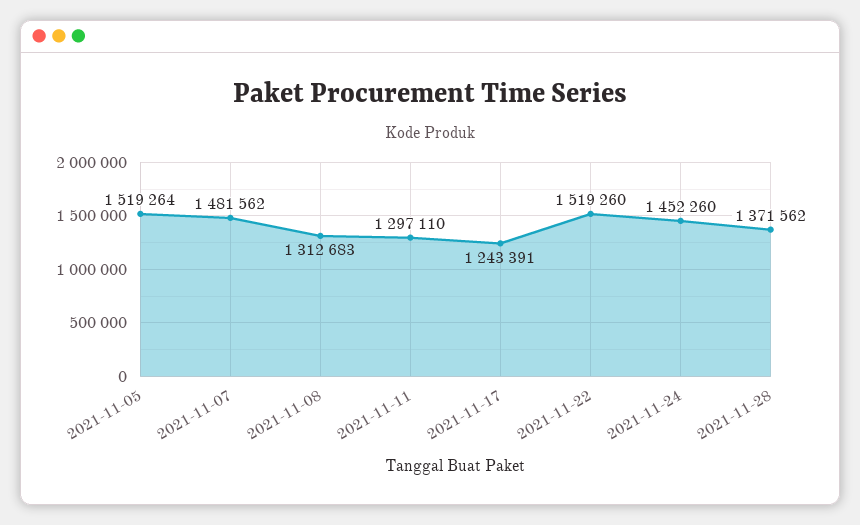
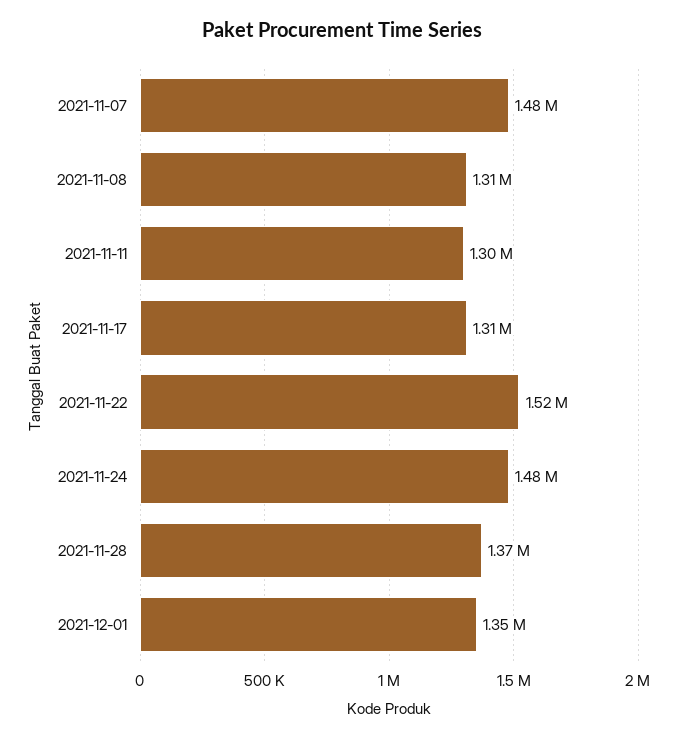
2021-11-05: 1519264 -> none
2021-11-17: 1243391 -> 1310000
2021-11-24: 1452260 -> 1480000
2021-12-01: none -> 1350000

